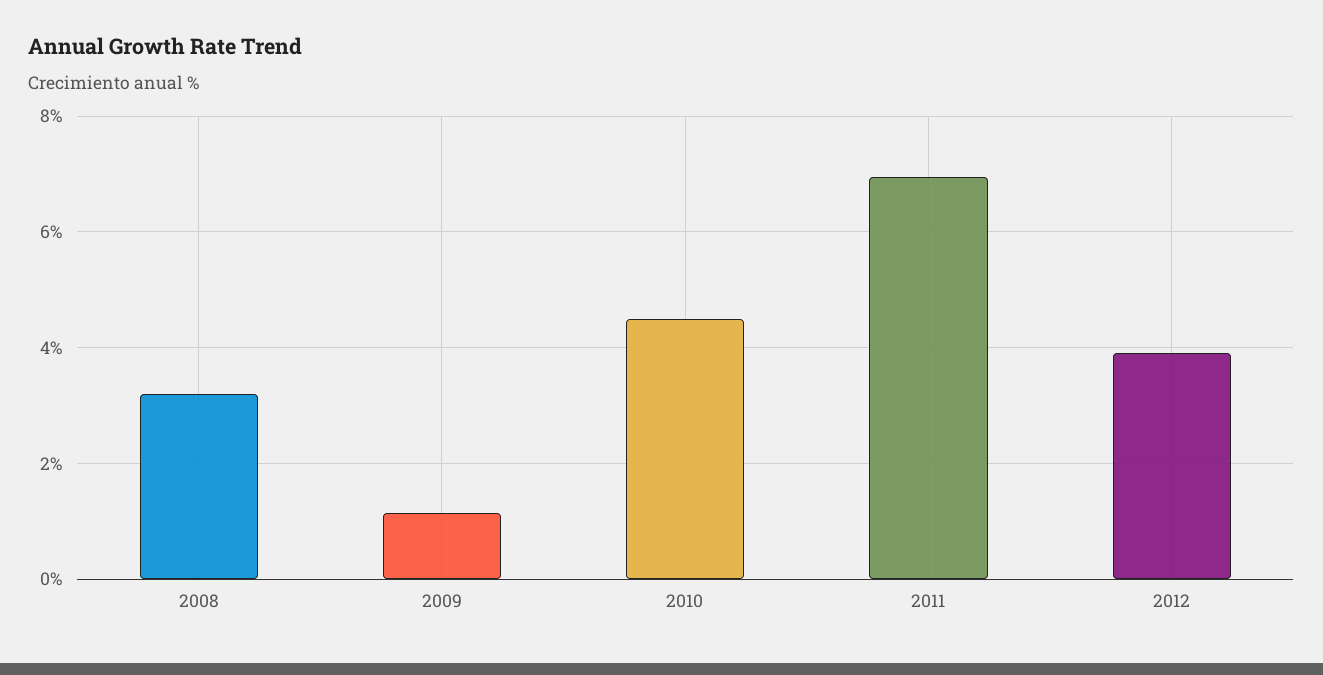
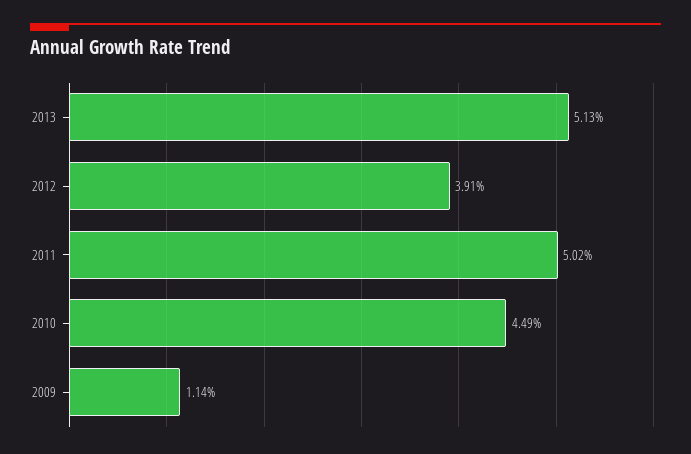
2008: 3.2 -> none
2011: 7 -> 5.02
2013: none -> 5.13

